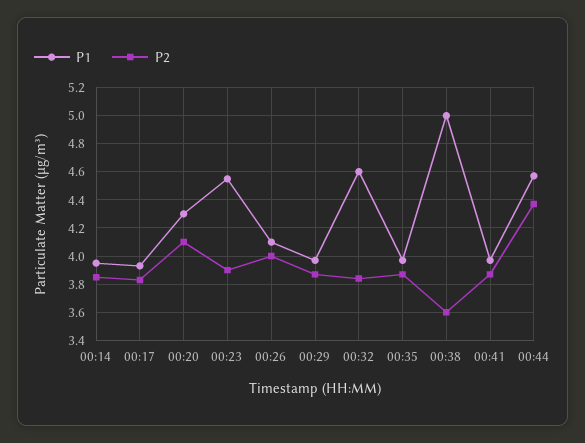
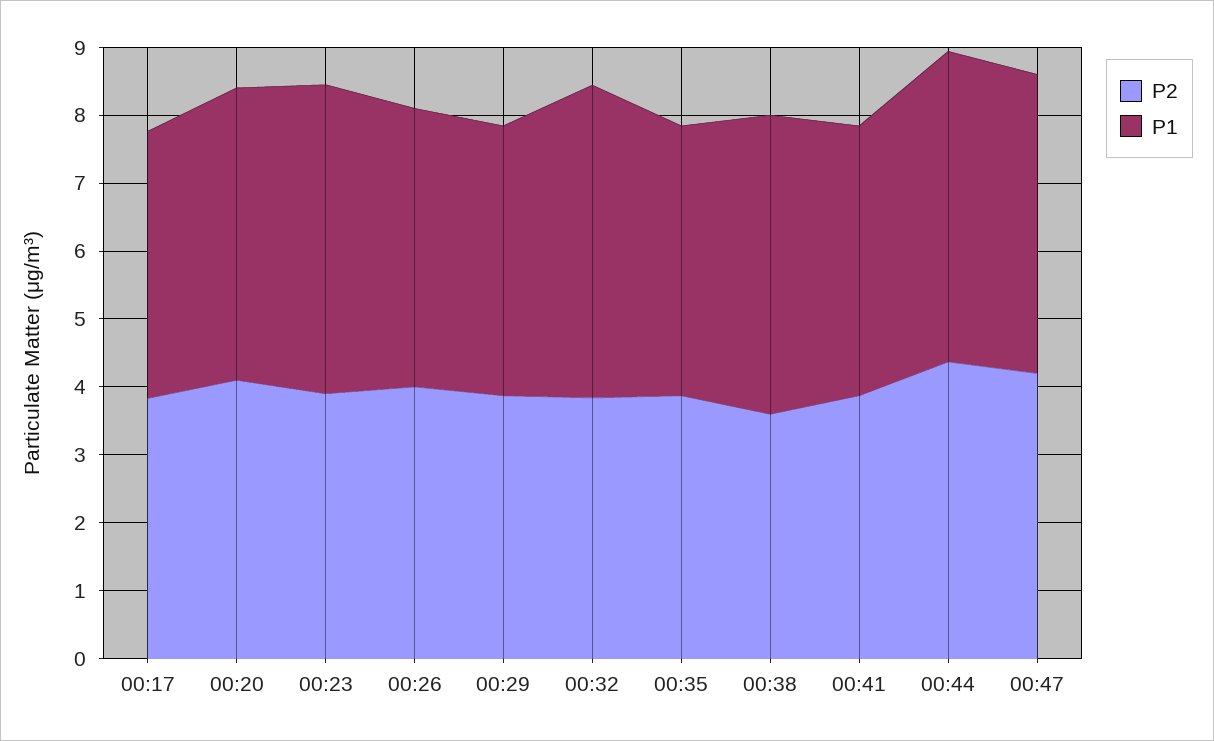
P1, 00:14: 3.95 -> none
P2, 00:14: 3.85 -> none
P1, 00:38: 5 -> 4.4
P2, 00:47: none -> 4.2
P1, 00:47: none -> 4.4

